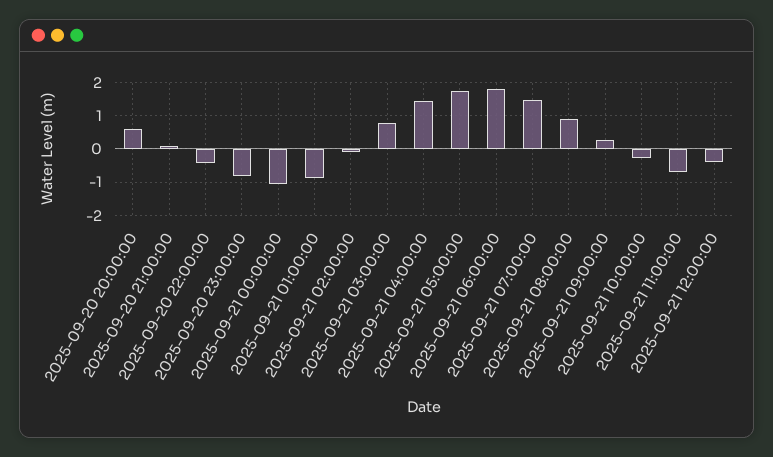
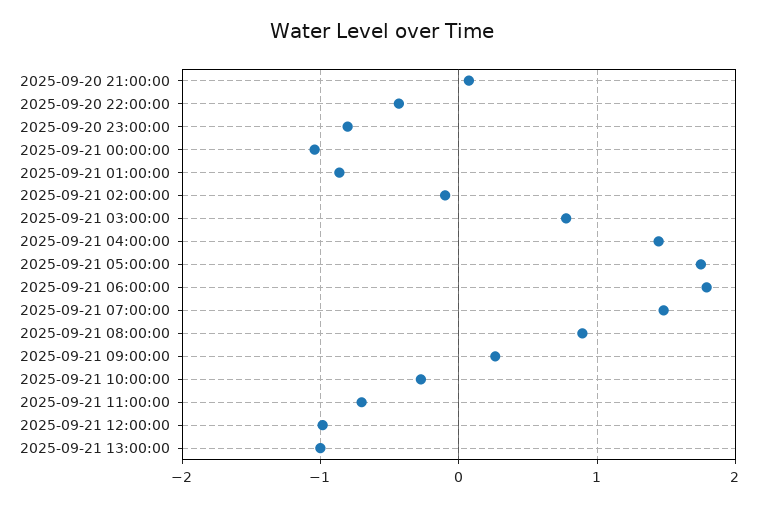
2025-09-20 20:00:00: 0.6 -> none
2025-09-21 12:00:00: -0.4 -> -1
2025-09-21 13:00:00: none -> -1

